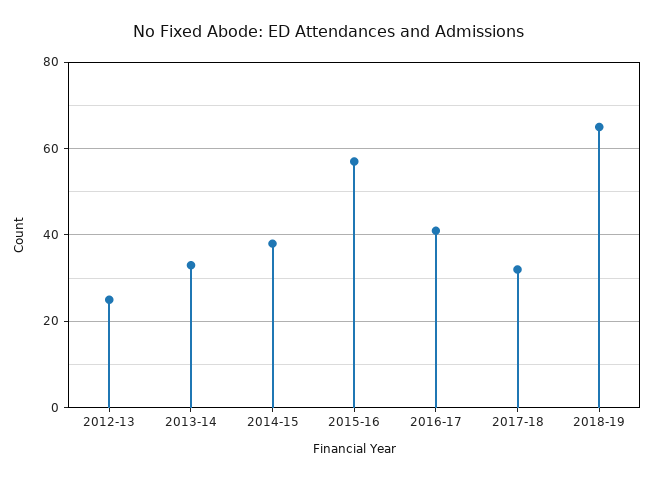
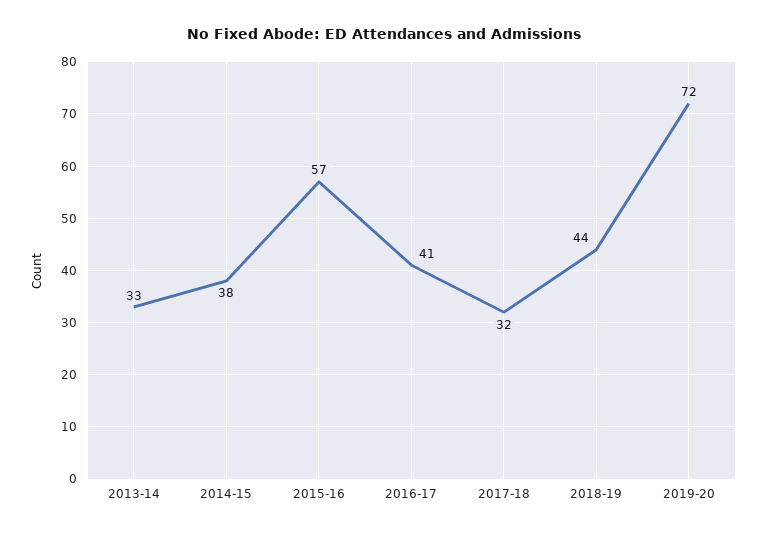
2012-13: 25 -> none
2018-19: 65 -> 44
2019-20: none -> 72

